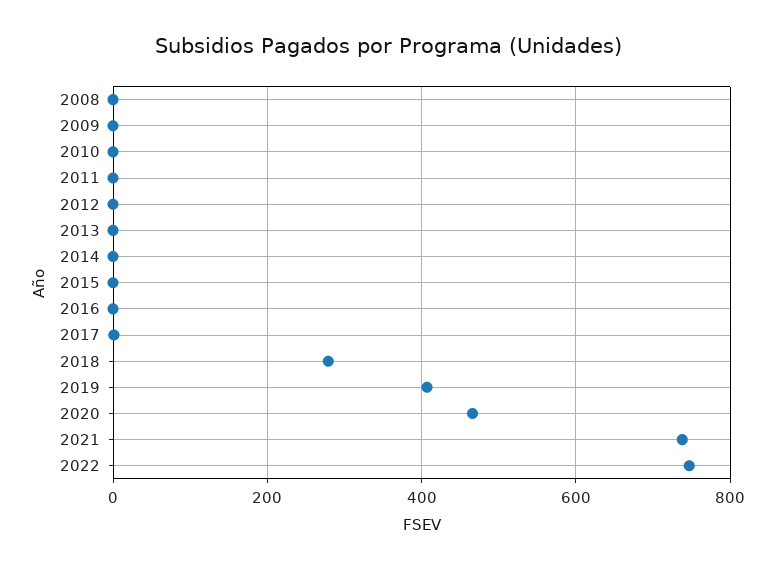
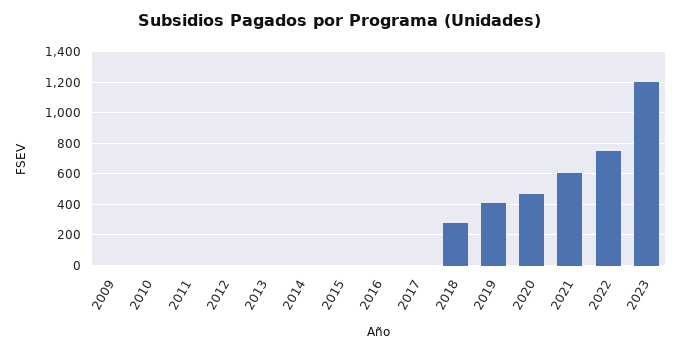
2008: 0 -> none
2021: 740 -> 600
2023: none -> 1200

